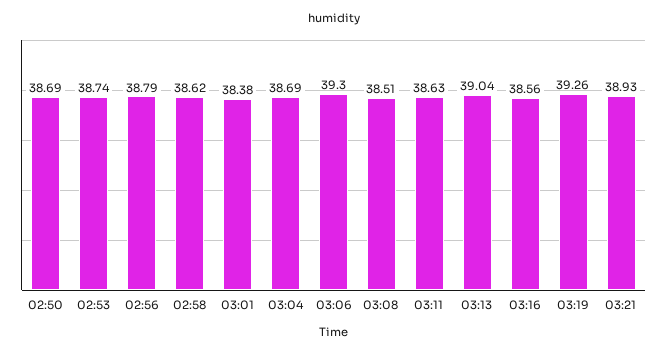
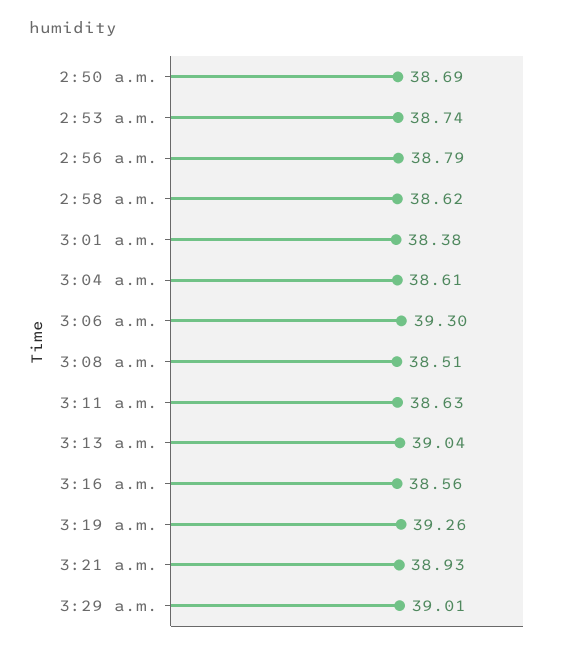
03:04: 38.69 -> 38.61
3:29 a.m.: none -> 39.01

